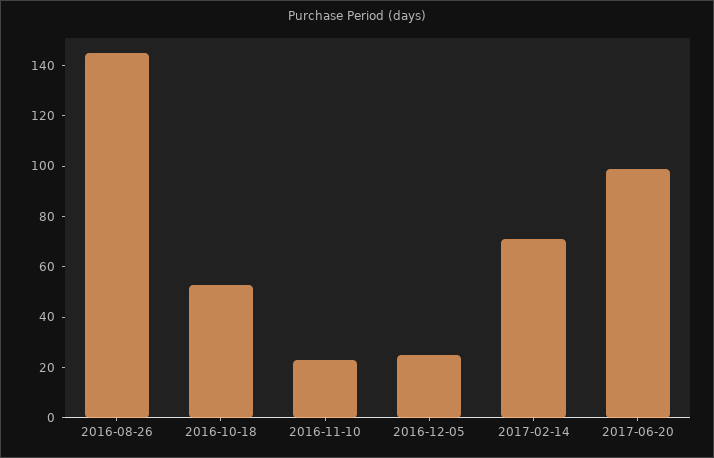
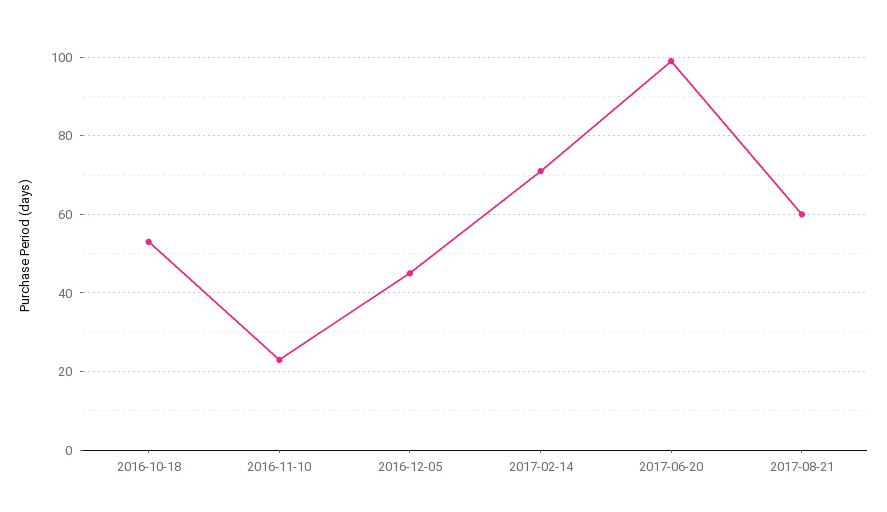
2016-08-26: 145 -> none
2016-12-05: 25 -> 45
2017-08-21: none -> 60

